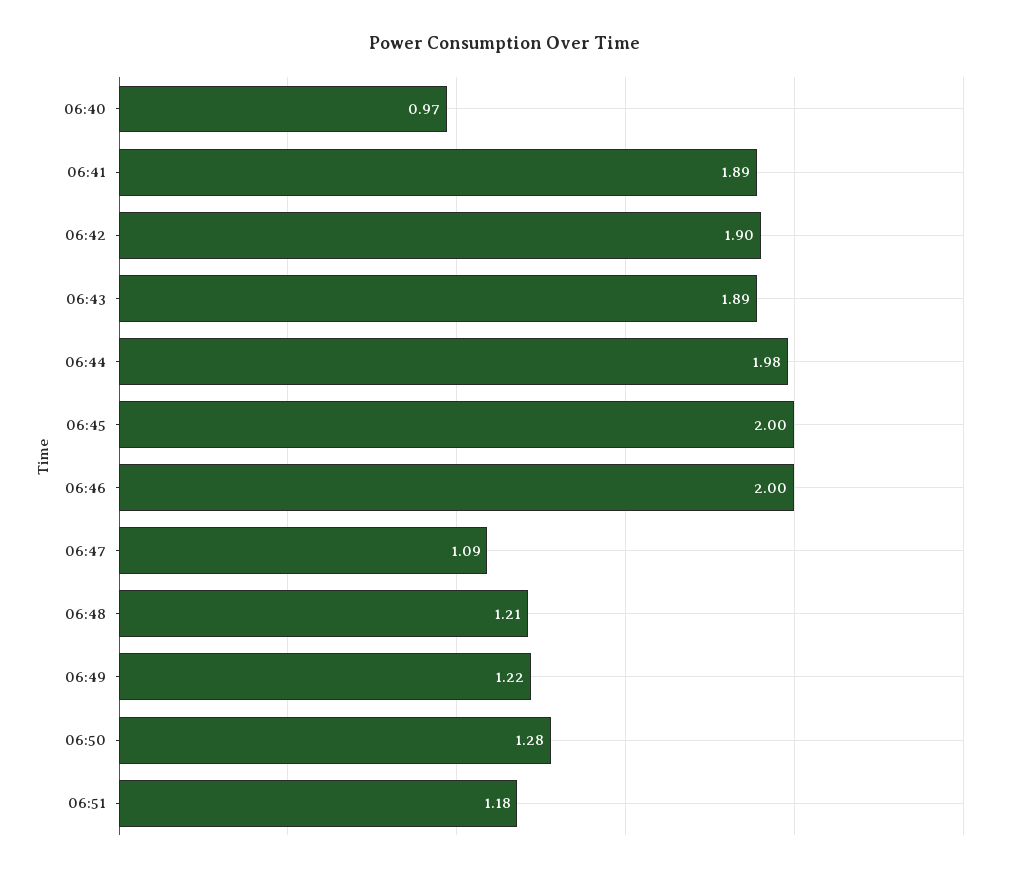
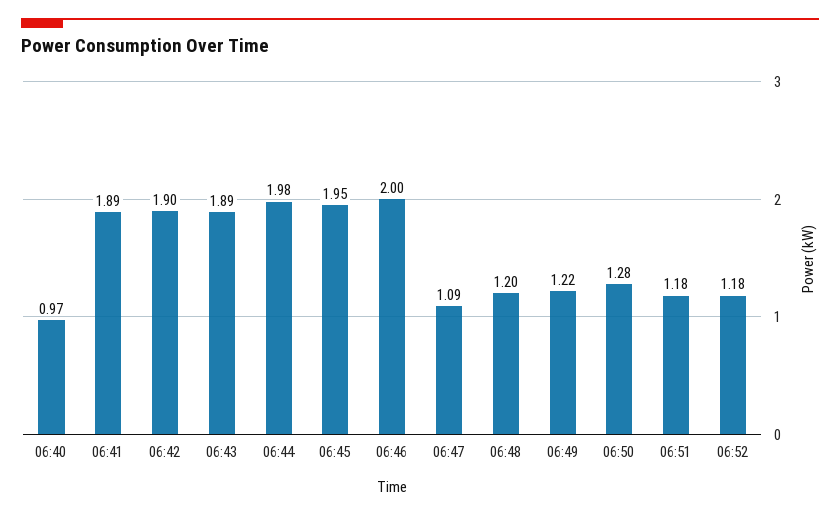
06:45: 2 -> 1.95
06:48: 1.21 -> 1.2
06:52: none -> 1.18

